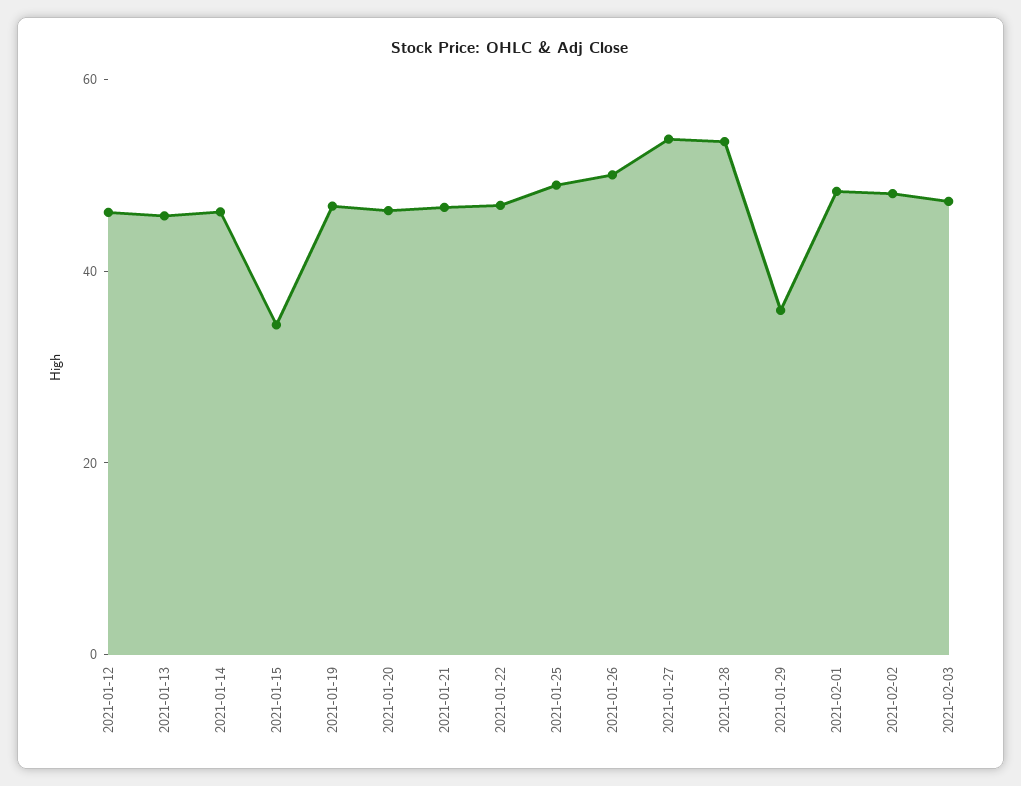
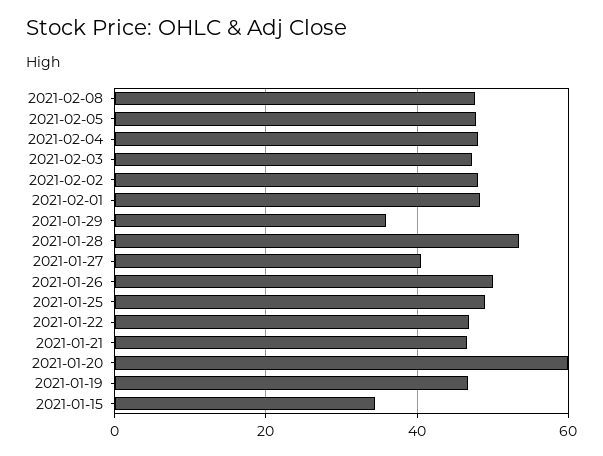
2021-01-12: 45 -> none
2021-01-13: 45 -> none
2021-01-14: 45 -> none
2021-01-20: 45 -> 60
2021-01-27: 55 -> 40
2021-02-08: none -> 48
2021-02-05: none -> 48
2021-02-04: none -> 48

